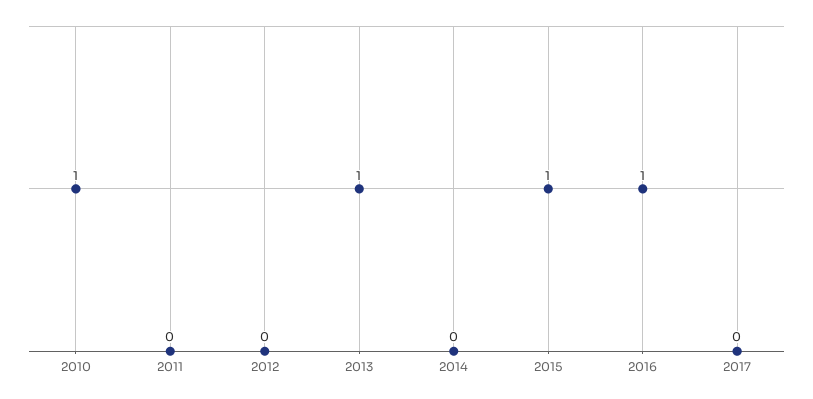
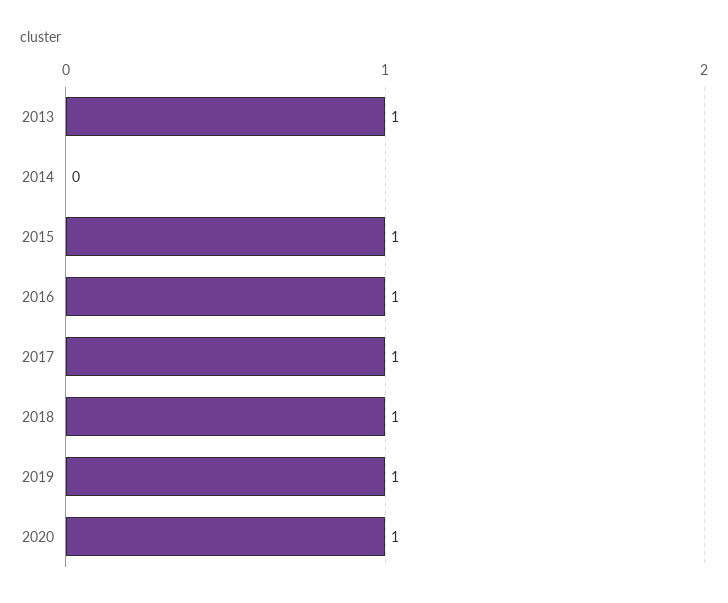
2010: 1 -> none
2011: 0 -> none
2012: 0 -> none
2017: 0 -> 1
2018: none -> 1
2019: none -> 1
2020: none -> 1

